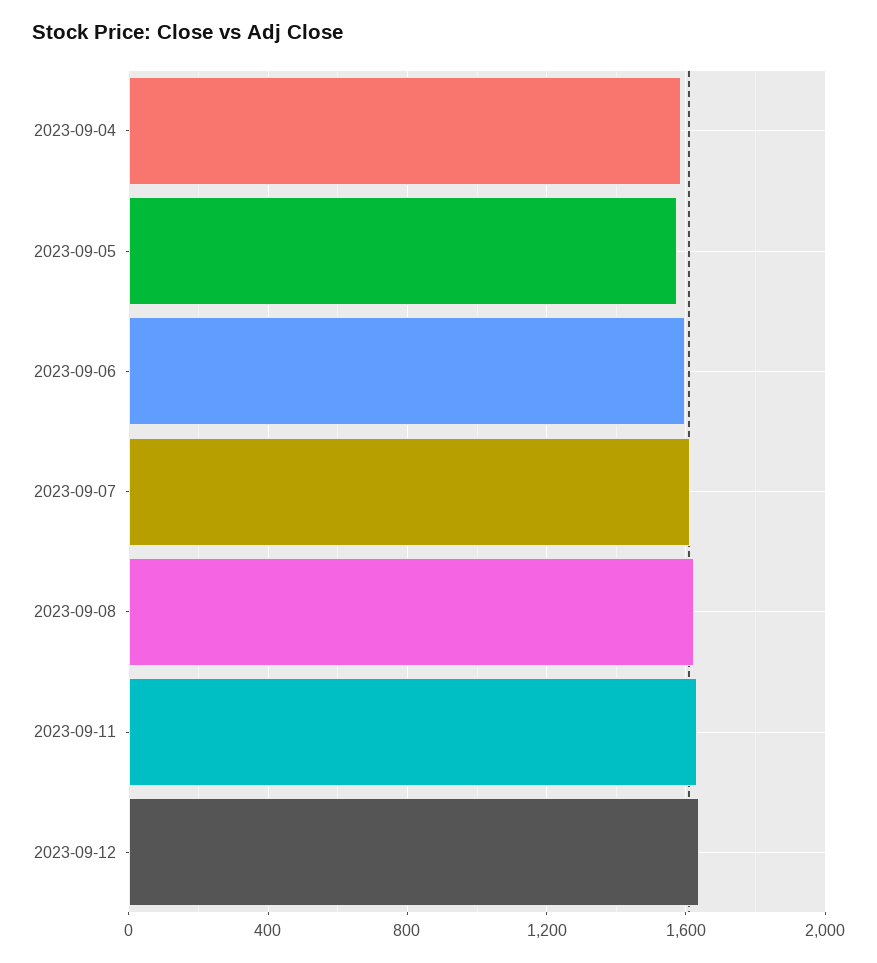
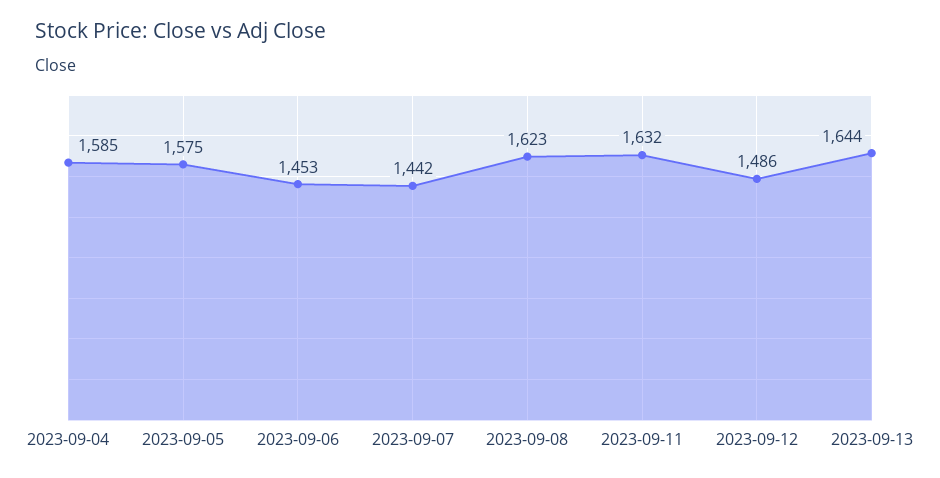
2023-09-06: 1600 -> 1453
2023-09-07: 1600 -> 1442
2023-09-12: 1650 -> 1486
2023-09-13: none -> 1644

